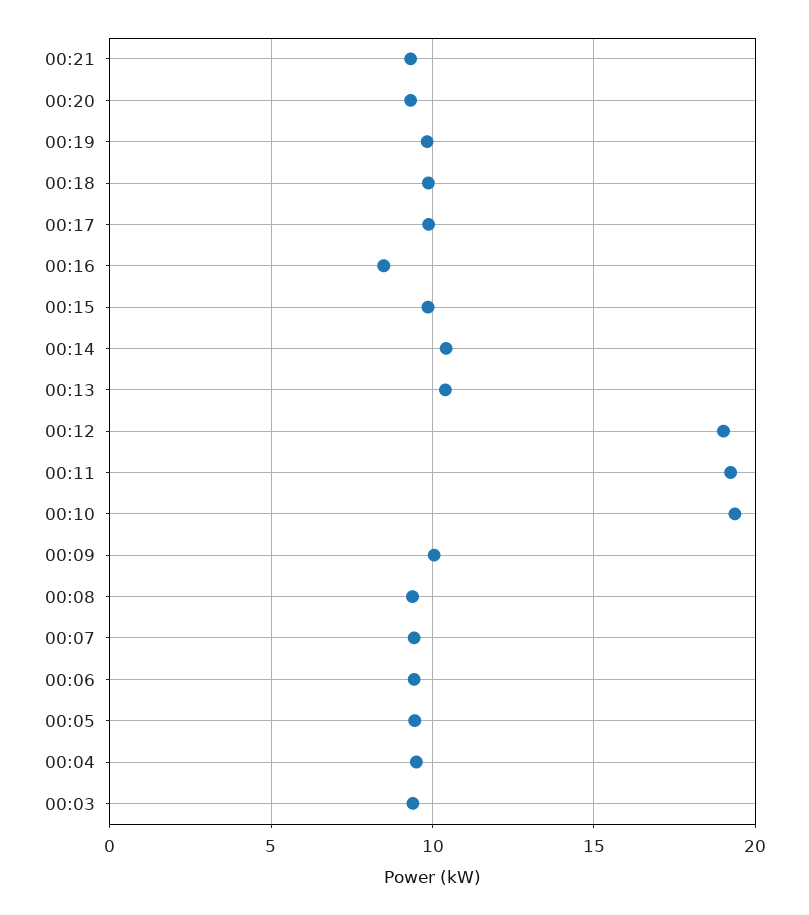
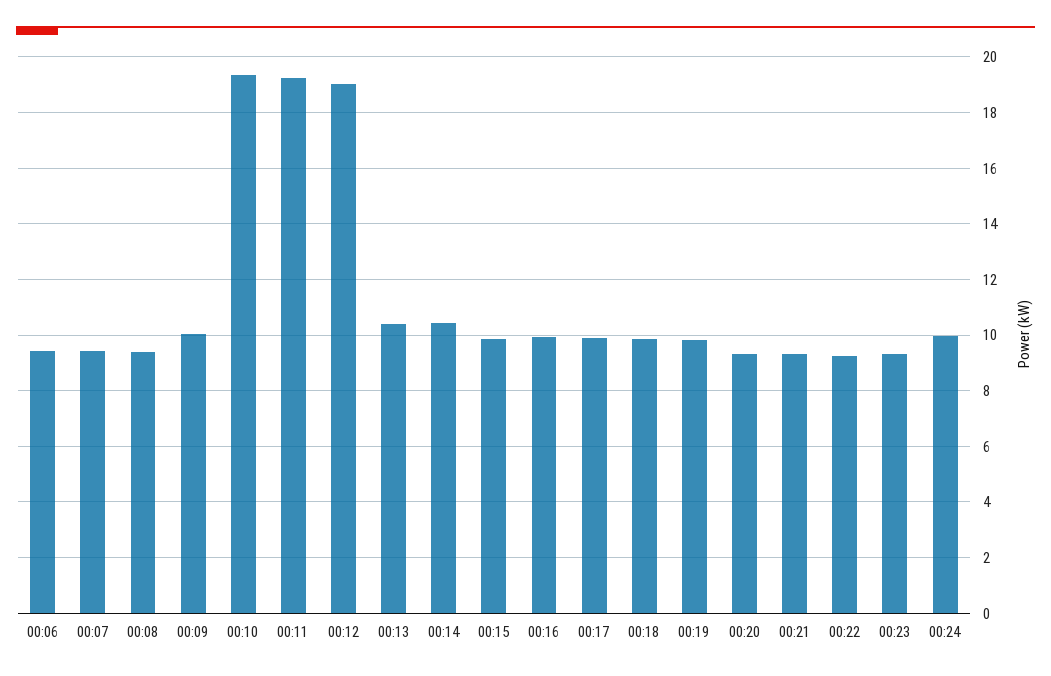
00:16: 8.5 -> 10
00:05: 9.5 -> none
00:04: 9.5 -> none
00:03: 9.5 -> none
00:22: none -> 9.25
00:23: none -> 9.25
00:24: none -> 10

